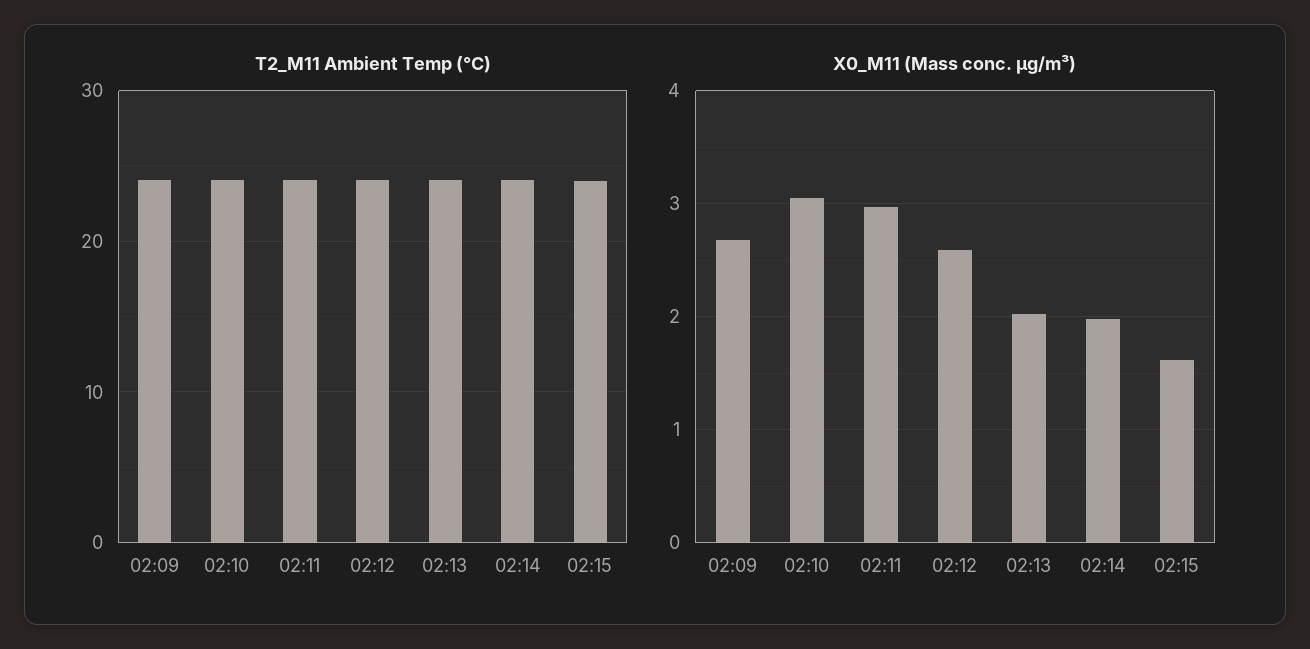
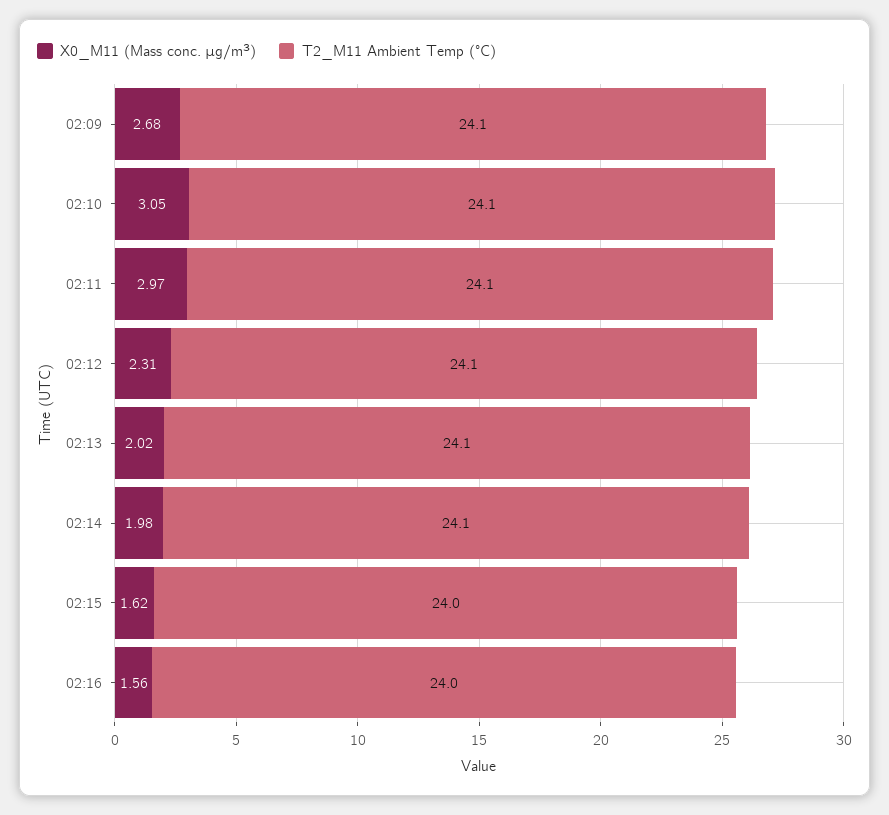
X0_M11 (Mass conc. μg/m³), 02:12: 2.6 -> 2.31
X0_M11 (Mass conc. μg/m³), 02:16: none -> 1.56
T2_M11 Ambient Temp (°C), 02:16: none -> 24

